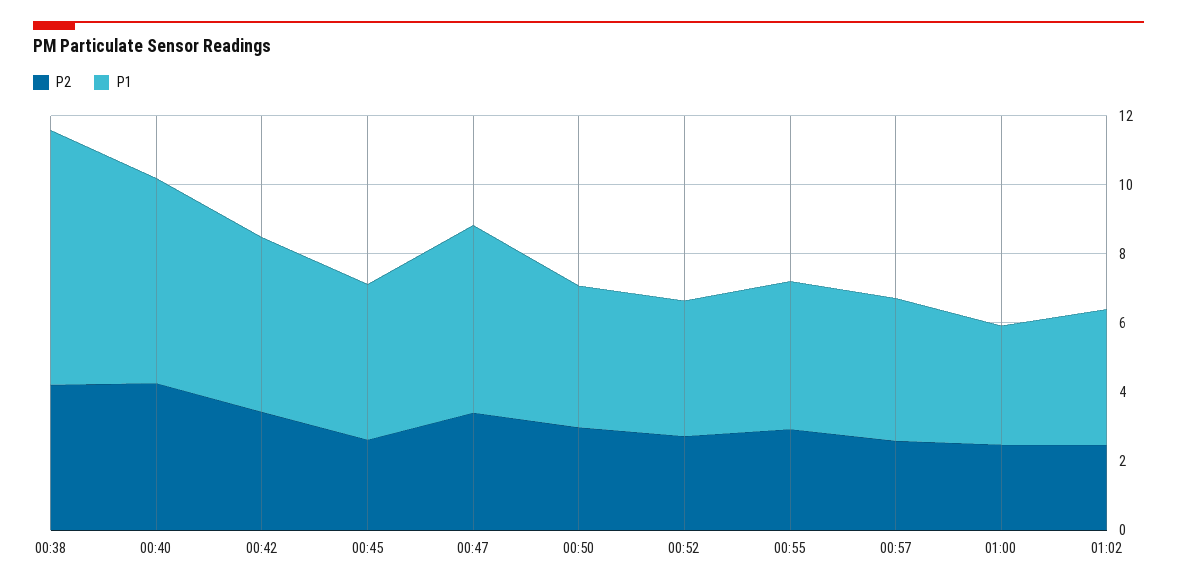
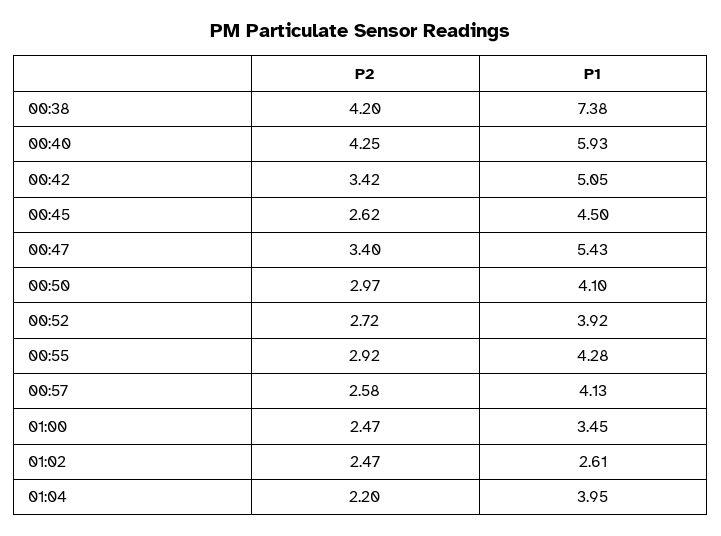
P1, 01:02: 4 -> 2.61
P2, 01:04: none -> 2.2
P1, 01:04: none -> 3.95

